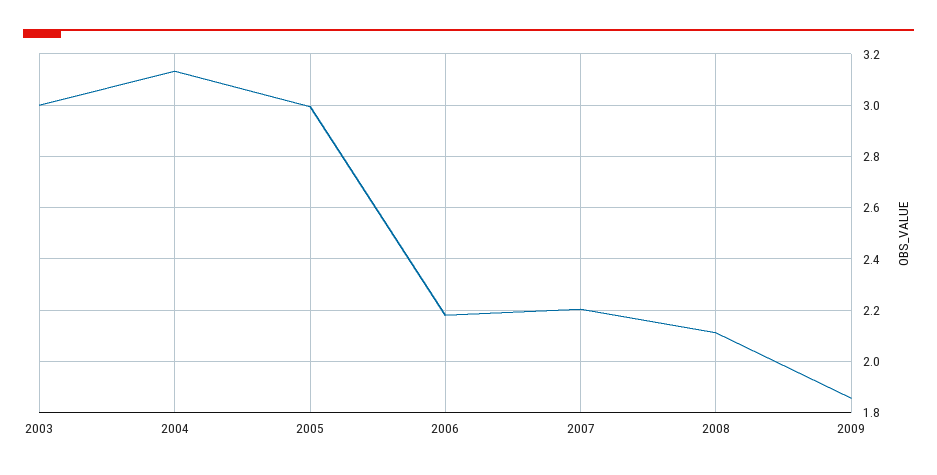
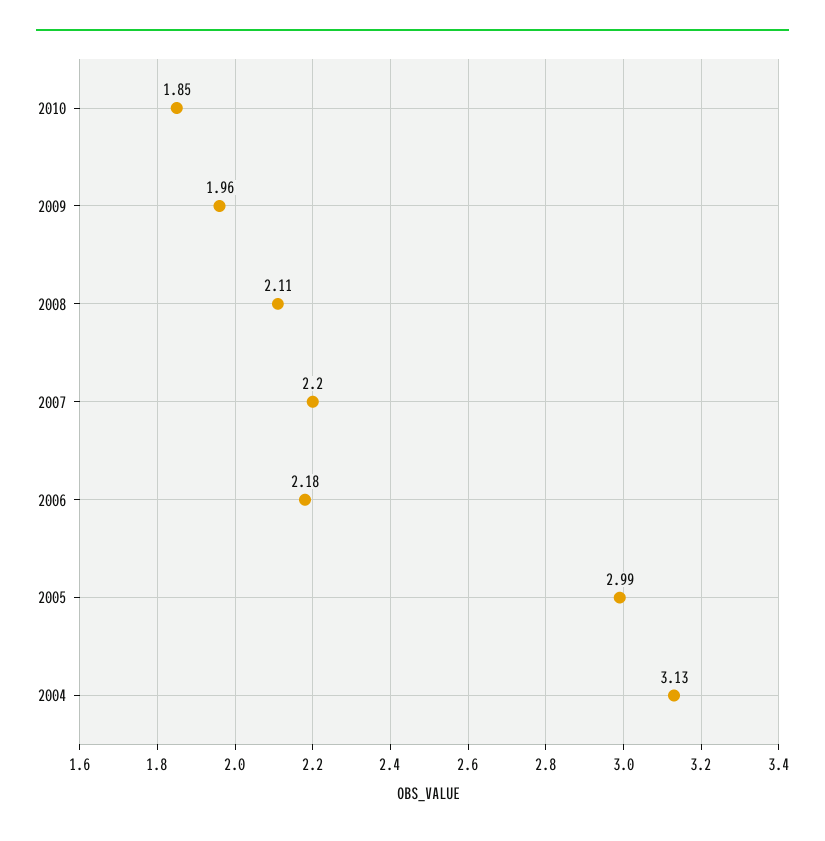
2003: 3 -> none
2009: 1.85 -> 1.96
2010: none -> 1.85

